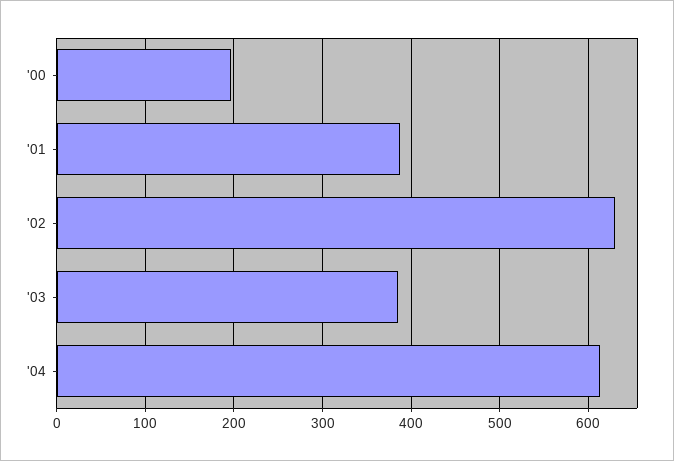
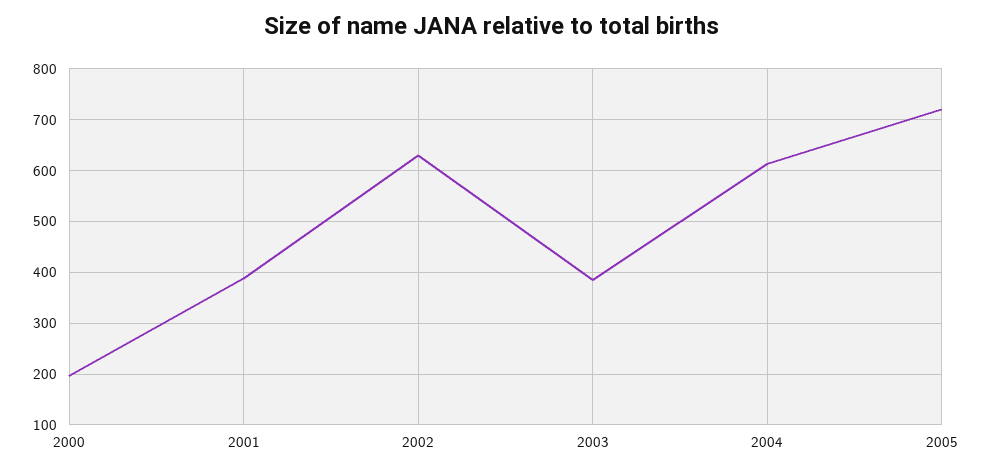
2005: none -> 720

